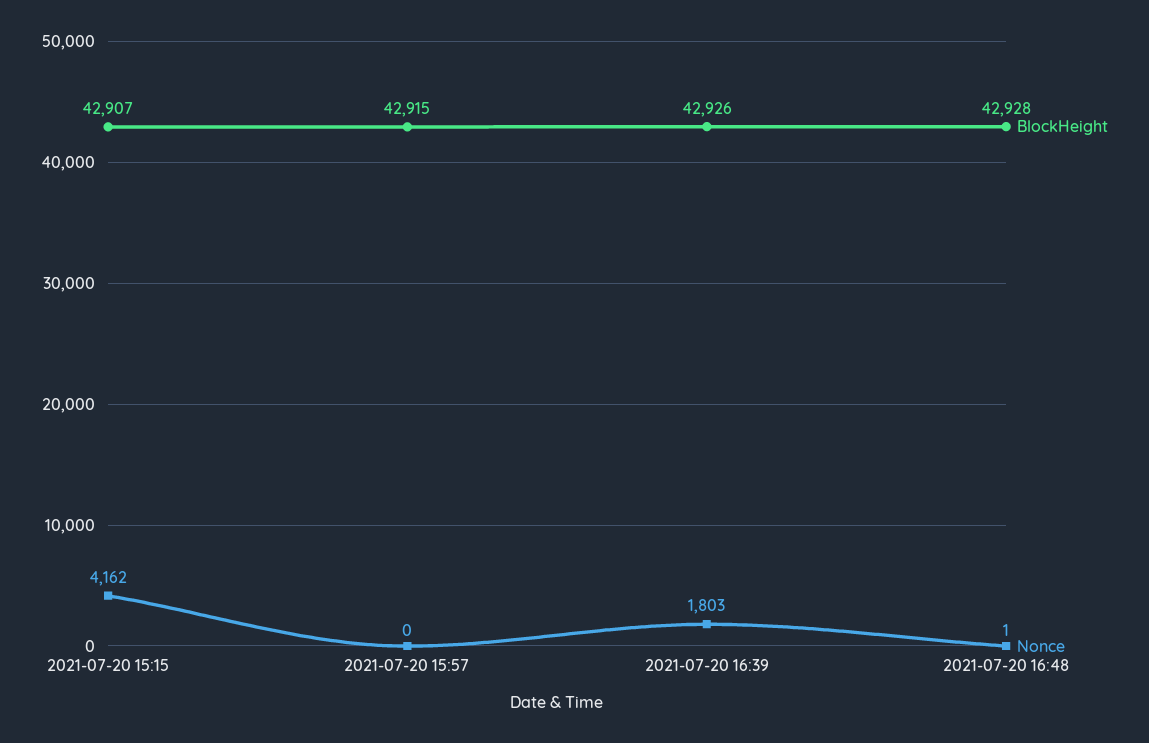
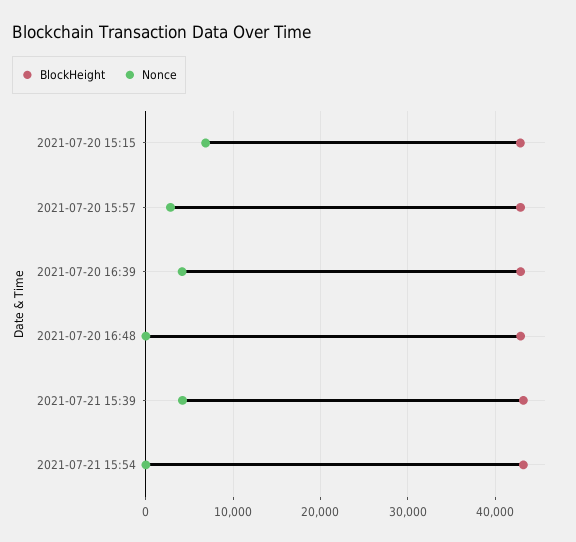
Nonce, 2021-07-20 15:15: 4162 -> 7000
Nonce, 2021-07-20 15:57: 0 -> 3000
Nonce, 2021-07-20 16:39: 1803 -> 4000
BlockHeight, 2021-07-21 15:39: none -> 43000
Nonce, 2021-07-21 15:39: none -> 4000
BlockHeight, 2021-07-21 15:54: none -> 43000
Nonce, 2021-07-21 15:54: none -> 0

